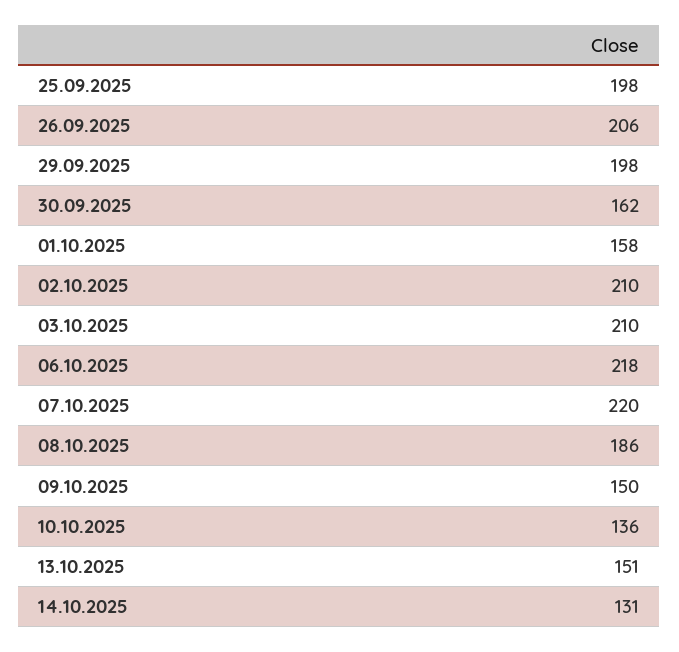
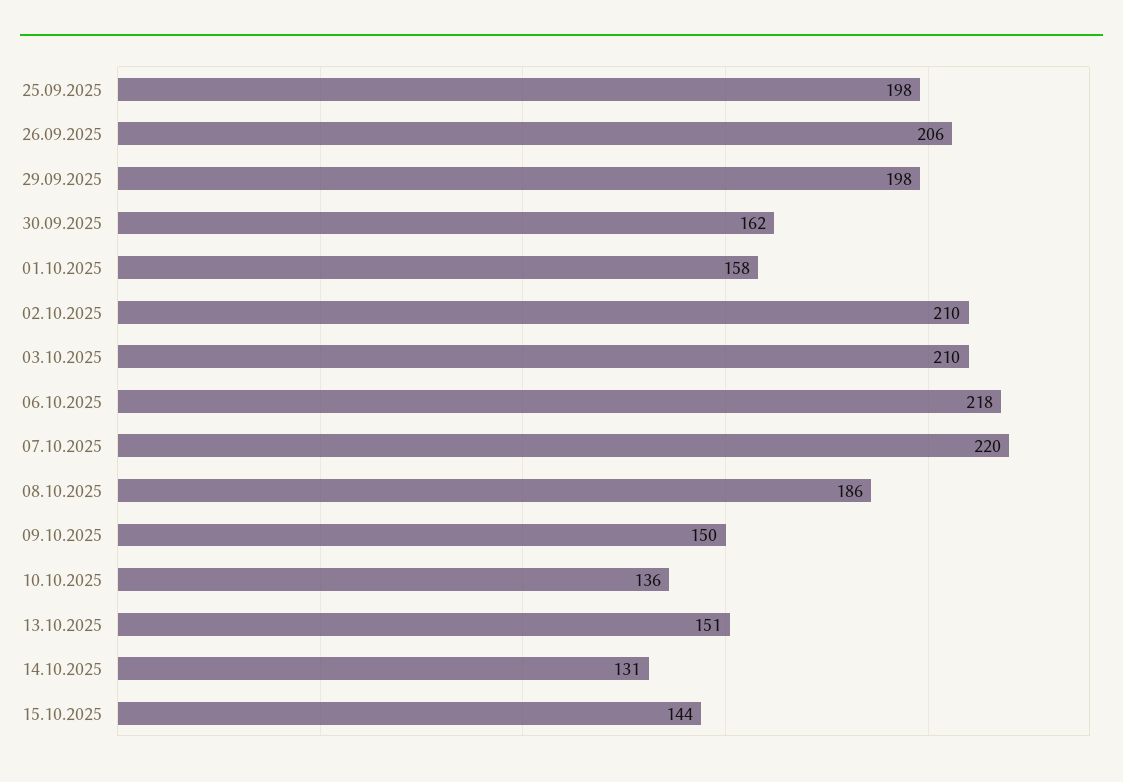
15.10.2025: none -> 144

